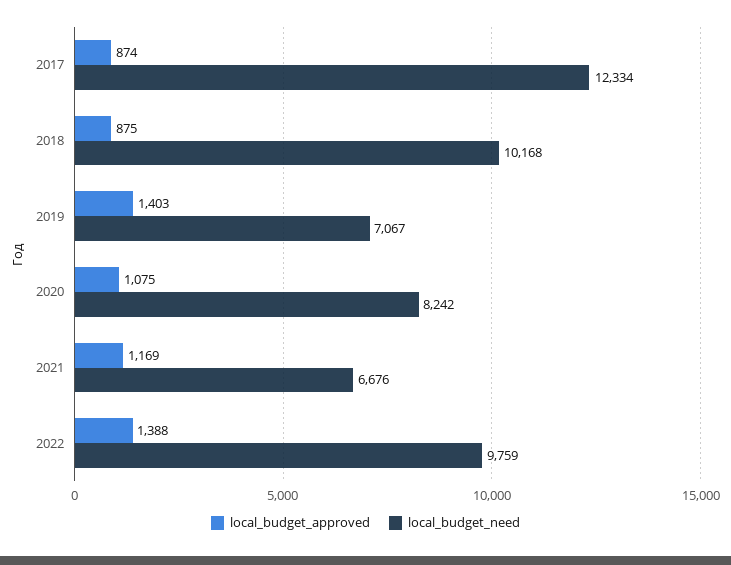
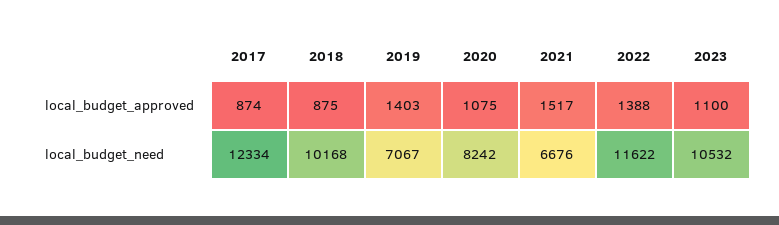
local_budget_approved, 2021: 1169 -> 1517
local_budget_need, 2022: 9759 -> 11622
local_budget_approved, 2023: none -> 1100
local_budget_need, 2023: none -> 10532

